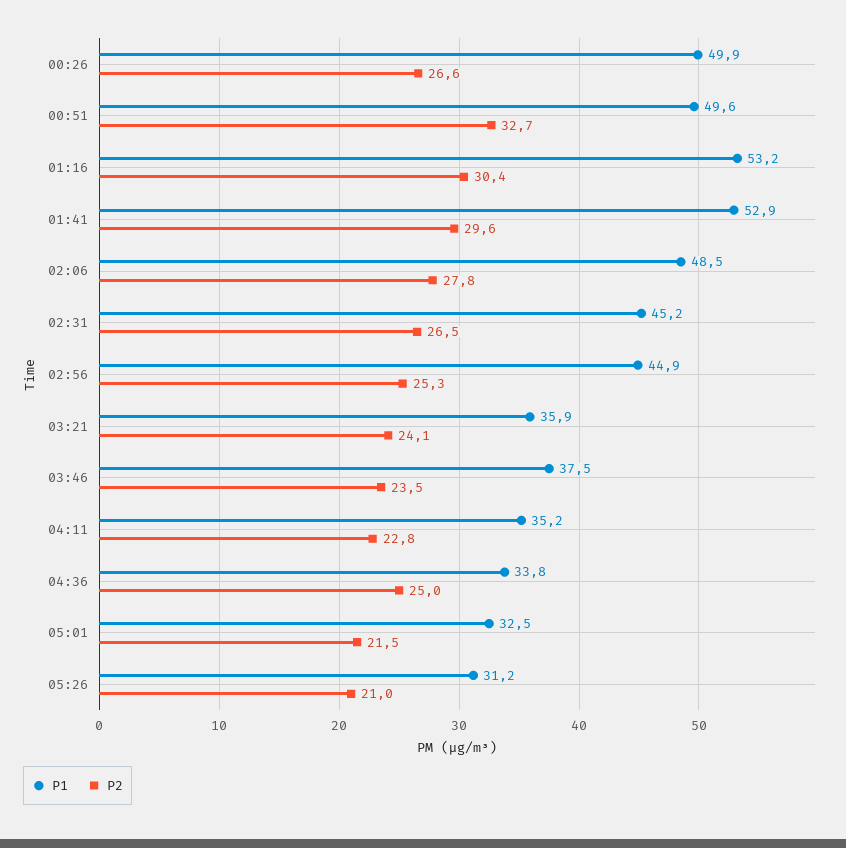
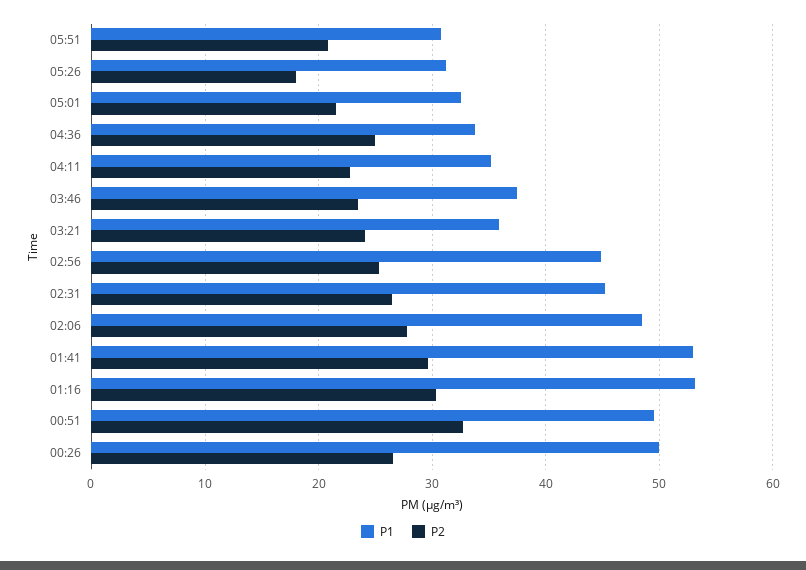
P2, 05:26: 21 -> 18
P1, 05:51: none -> 31
P2, 05:51: none -> 21

